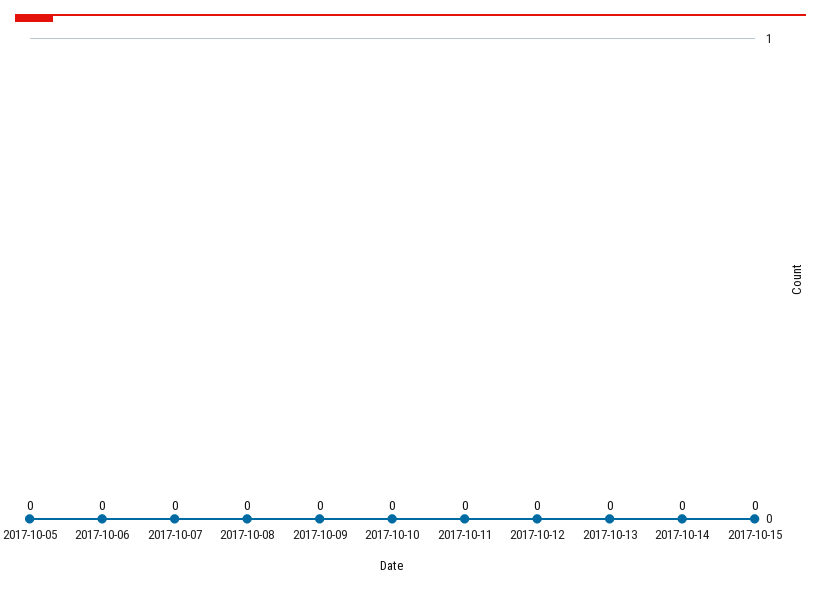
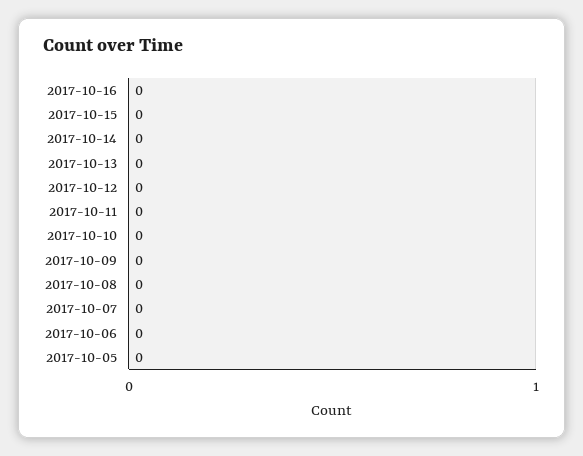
2017-10-16: none -> 0

